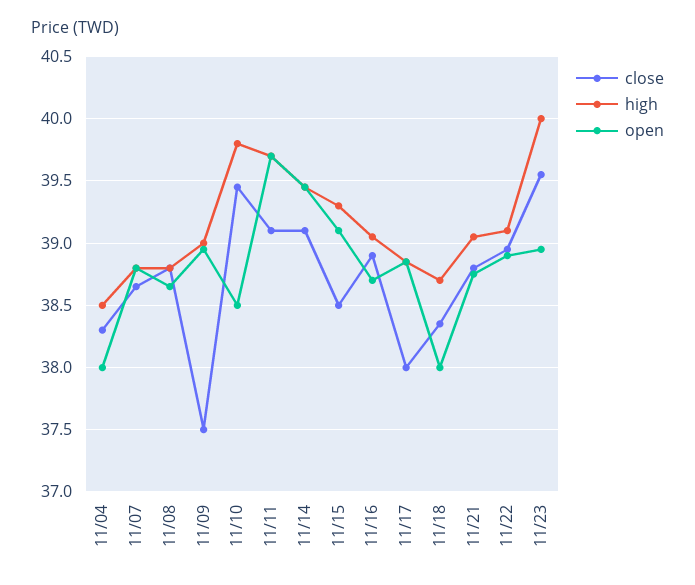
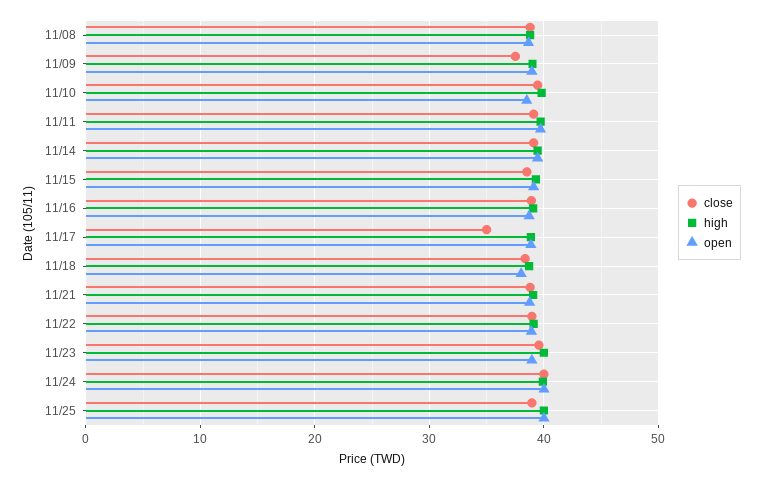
close, 11/04: 38.3 -> none
high, 11/04: 38.5 -> none
open, 11/04: 38 -> none
close, 11/07: 38.65 -> none
high, 11/07: 38.8 -> none
open, 11/07: 38.8 -> none
close, 11/17: 38 -> 35
close, 11/24: none -> 40
high, 11/24: none -> 40
open, 11/24: none -> 40
close, 11/25: none -> 39
high, 11/25: none -> 40
open, 11/25: none -> 40

